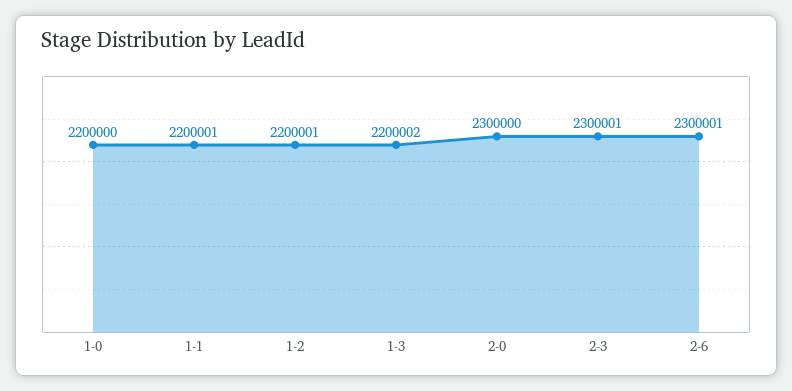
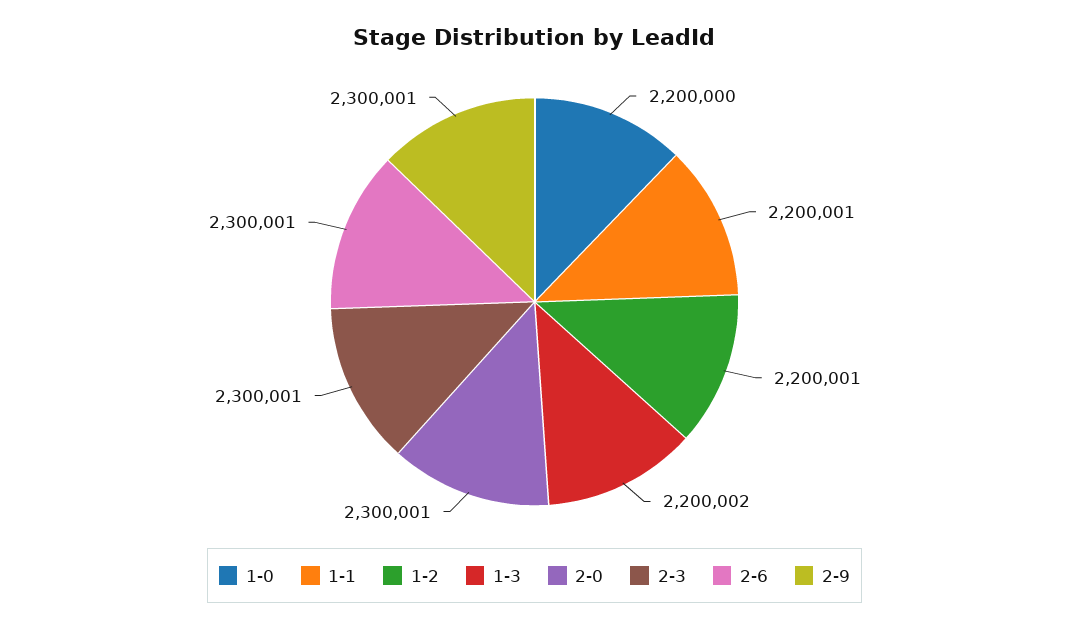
2-0: 2300000 -> 2300001
2-9: none -> 2300001

